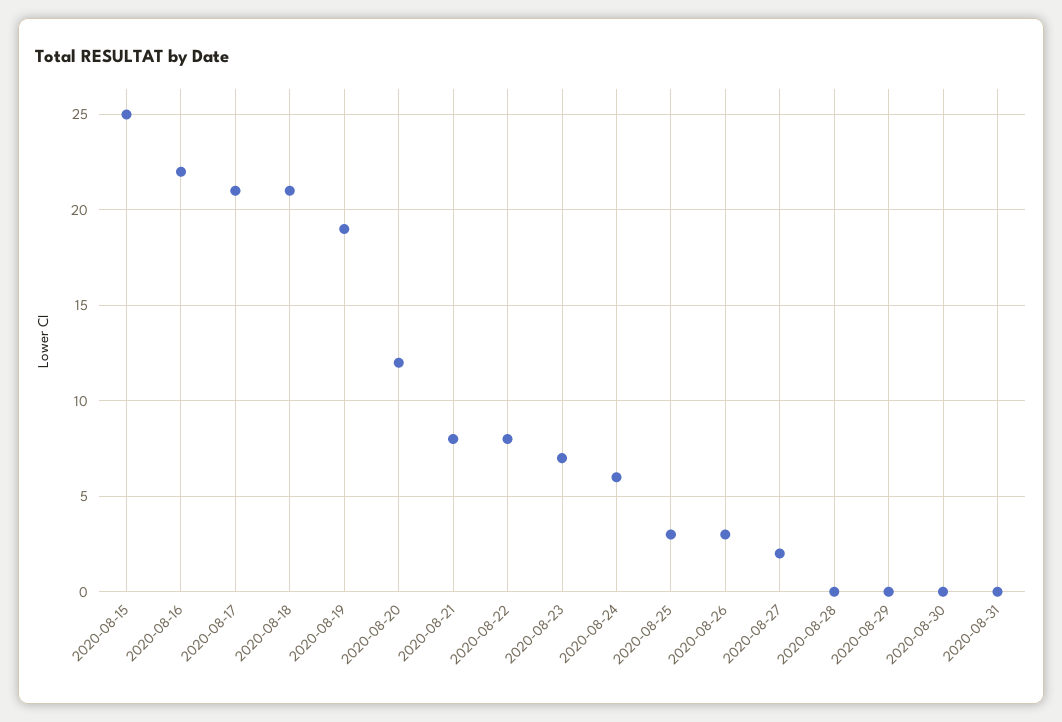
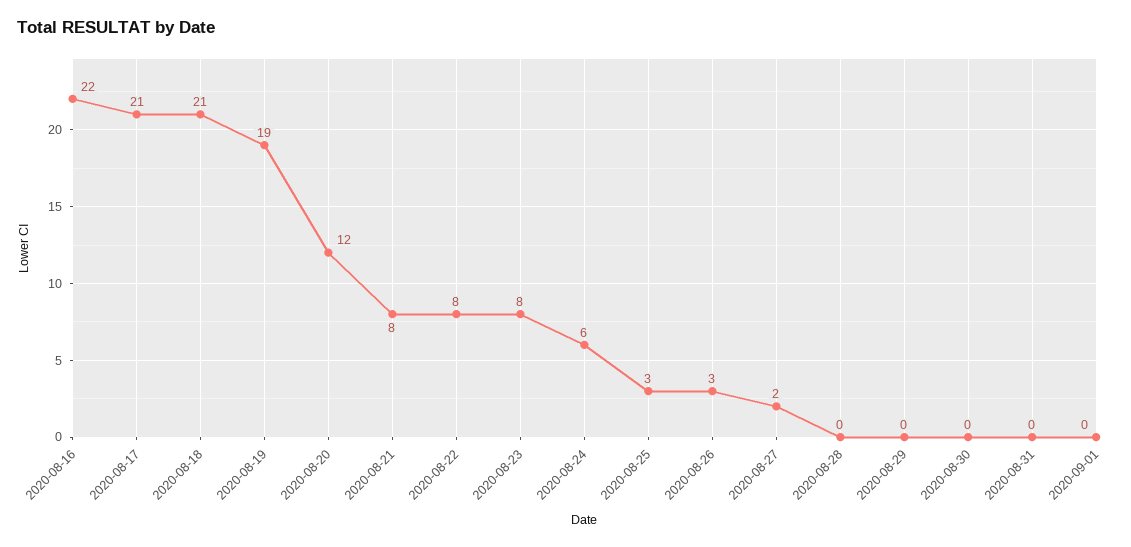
2020-08-15: 25 -> none
2020-08-23: 7 -> 8
2020-09-01: none -> 0

